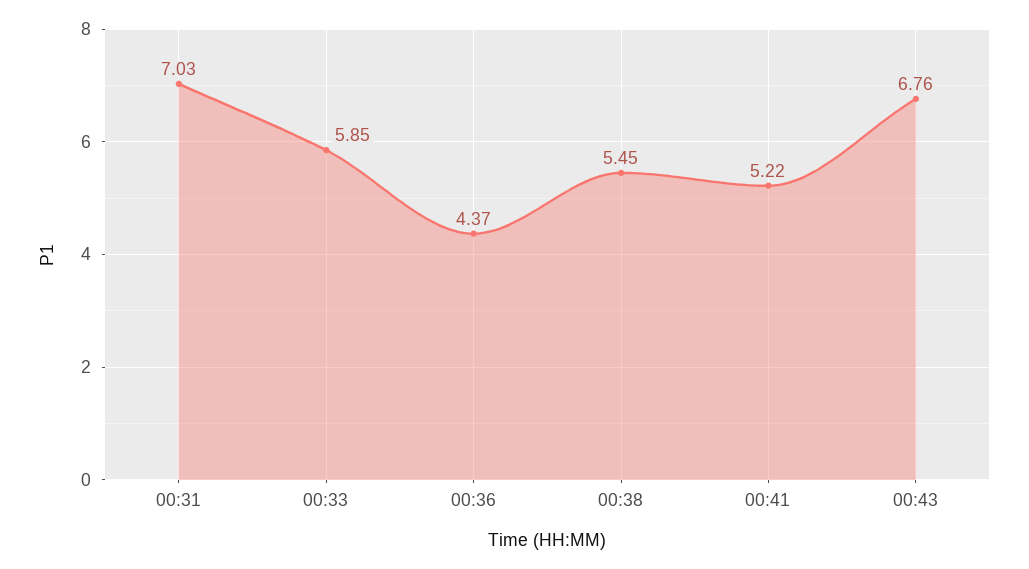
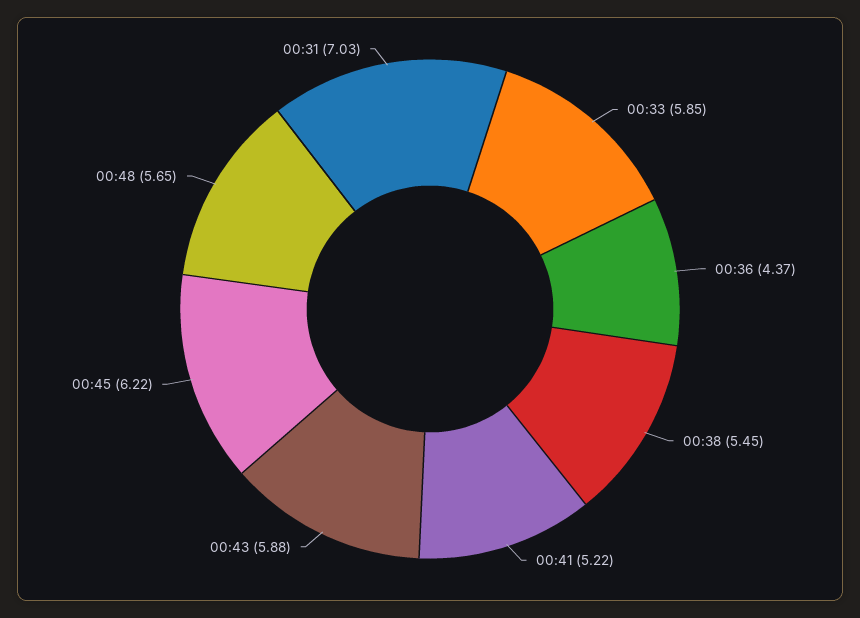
00:43: 6.76 -> 5.88
00:45: none -> 6.22
00:48: none -> 5.65

